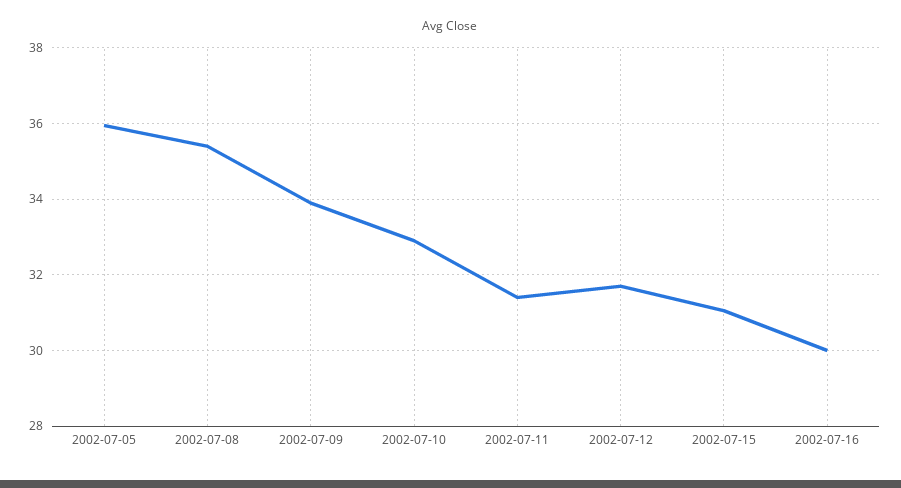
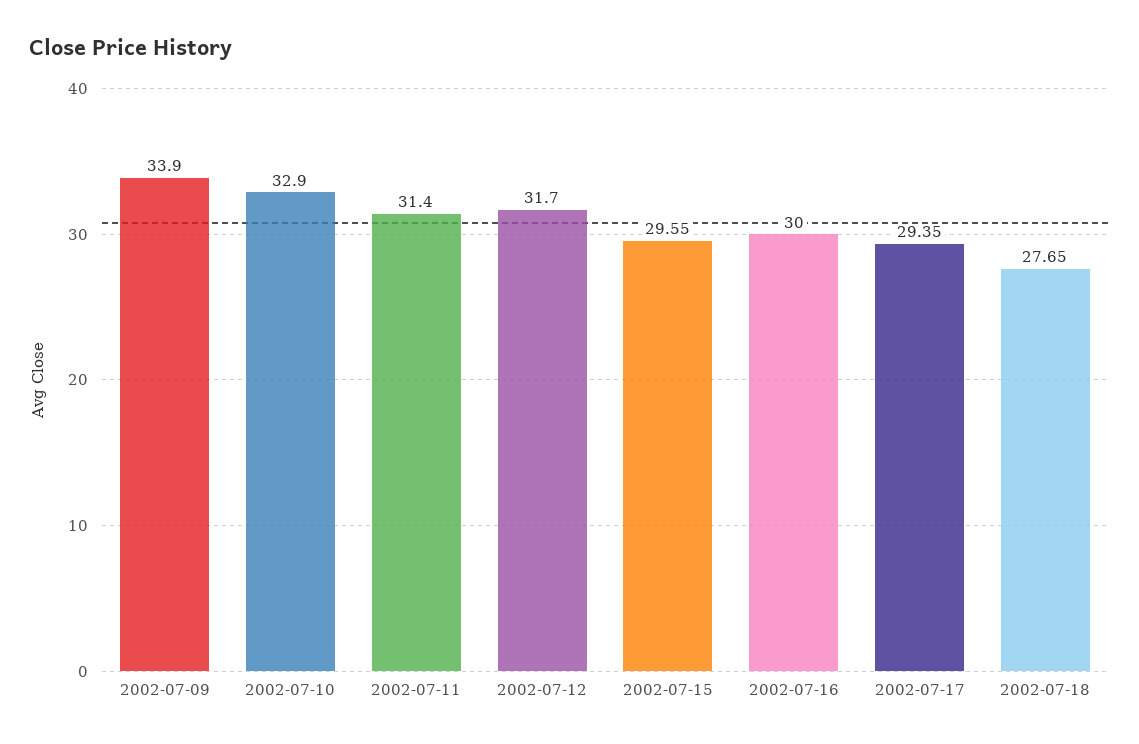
2002-07-05: 36 -> none
2002-07-08: 35.4 -> none
2002-07-15: 31 -> 29.55
2002-07-17: none -> 29.35
2002-07-18: none -> 27.65

